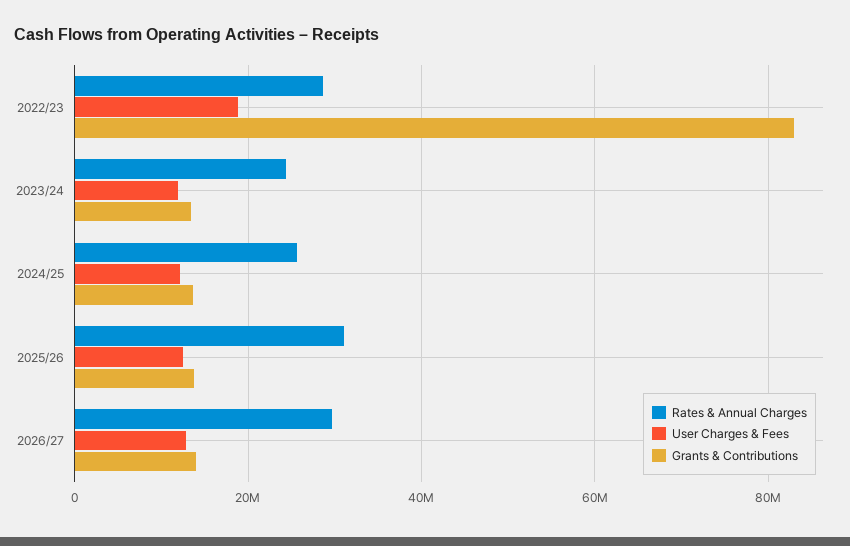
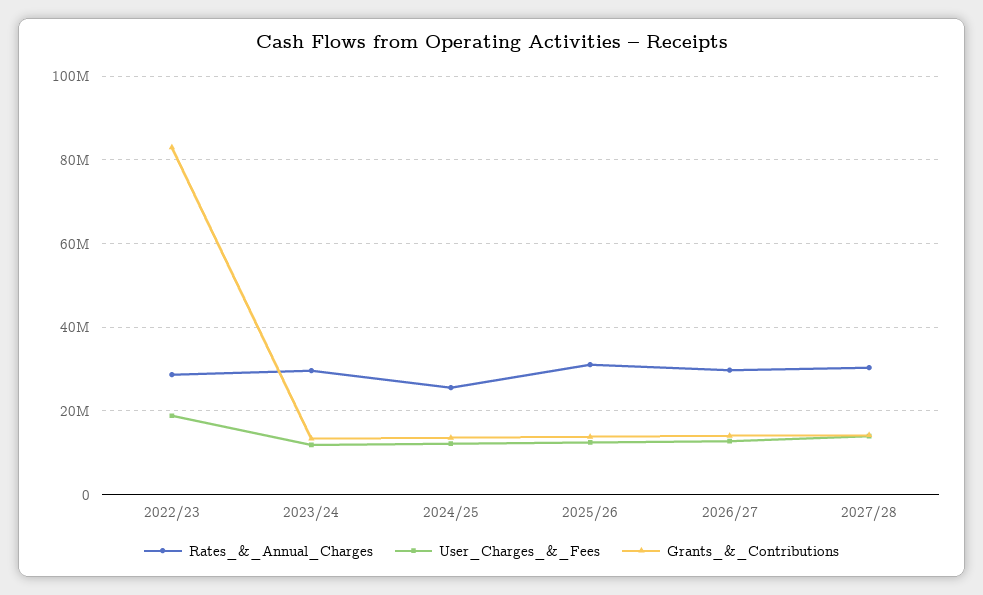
Rates & Annual Charges, 2023/24: 24000000 -> 30000000
Rates & Annual Charges, 2027/28: none -> 30000000
User Charges & Fees, 2027/28: none -> 14000000
Grants & Contributions, 2027/28: none -> 14000000

